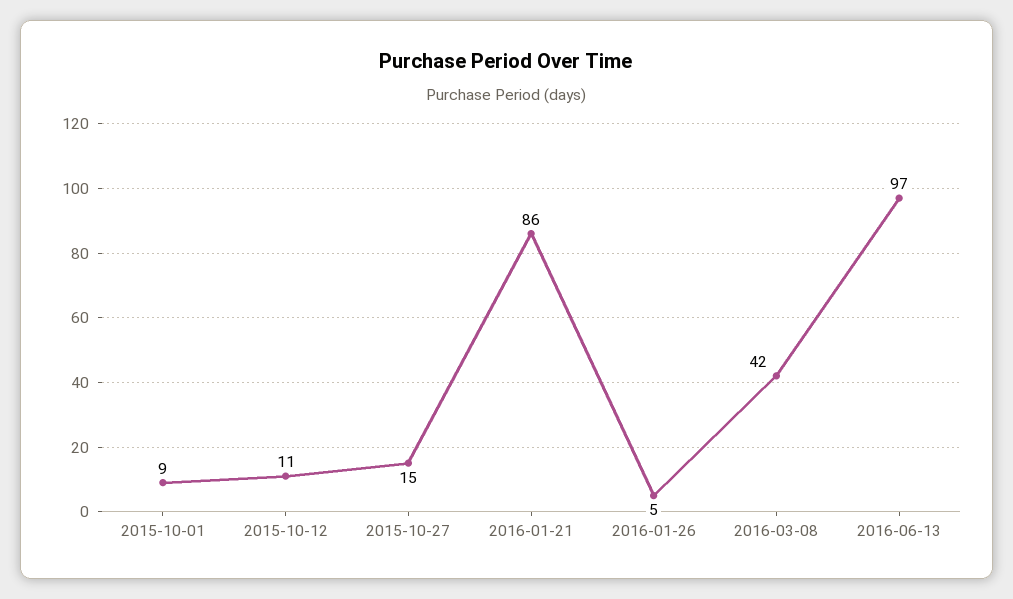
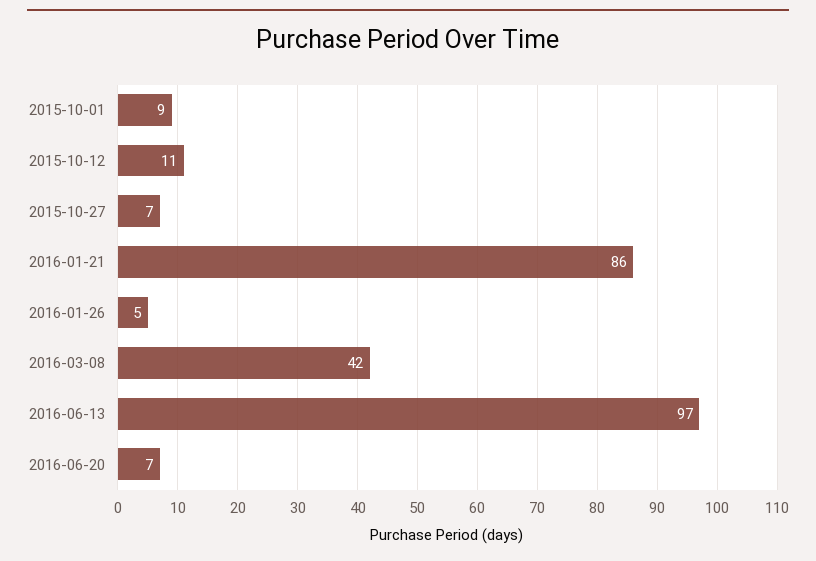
2015-10-27: 15 -> 7
2016-06-20: none -> 7

